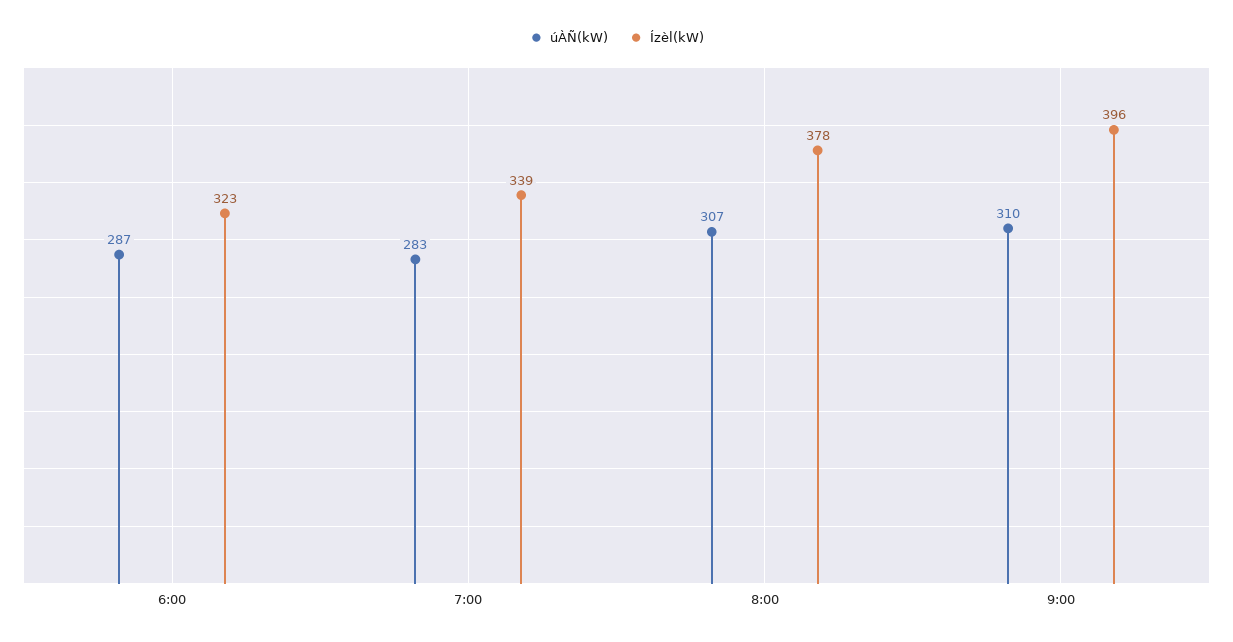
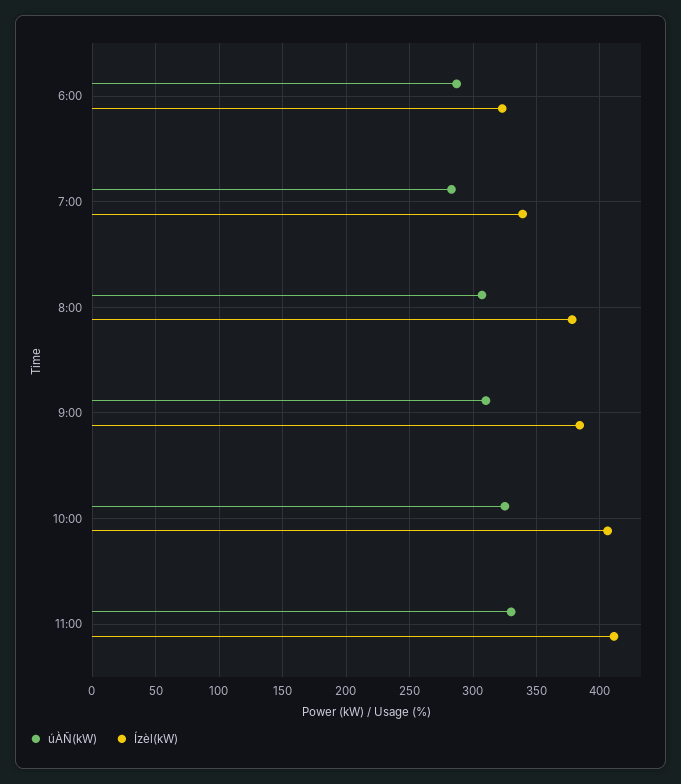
Ízèl(kW), 9:00: 396 -> 385
úÀÑ(kW), 10:00: none -> 325
Ízèl(kW), 10:00: none -> 405
úÀÑ(kW), 11:00: none -> 330
Ízèl(kW), 11:00: none -> 410

